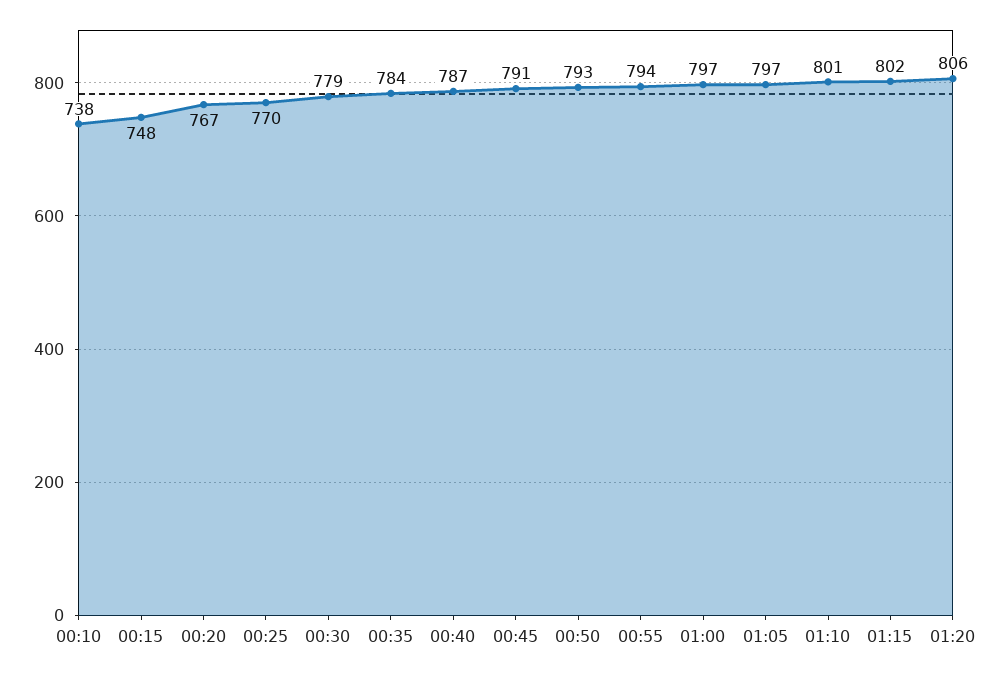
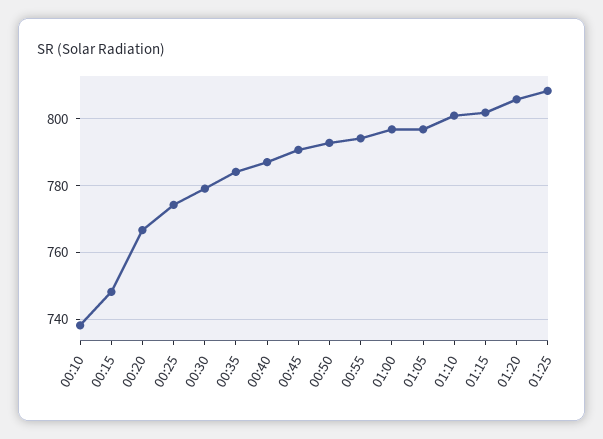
00:25: 770 -> 774
01:25: none -> 808

